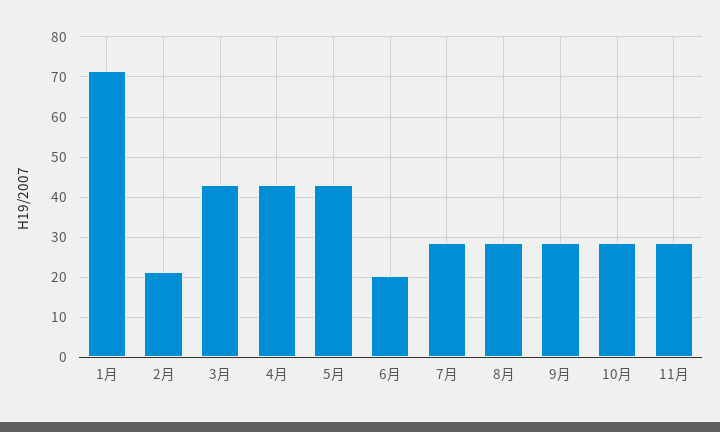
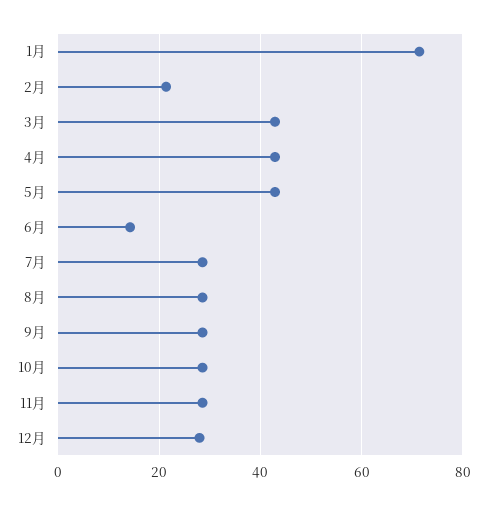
6月: 20 -> 14
12月: none -> 28

